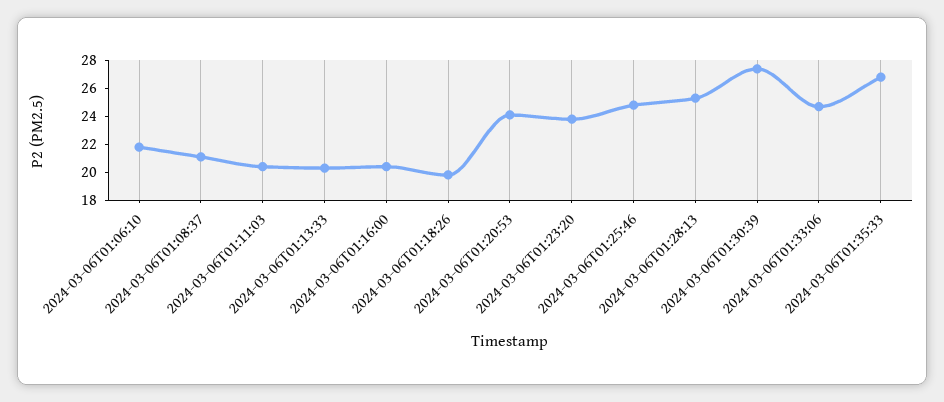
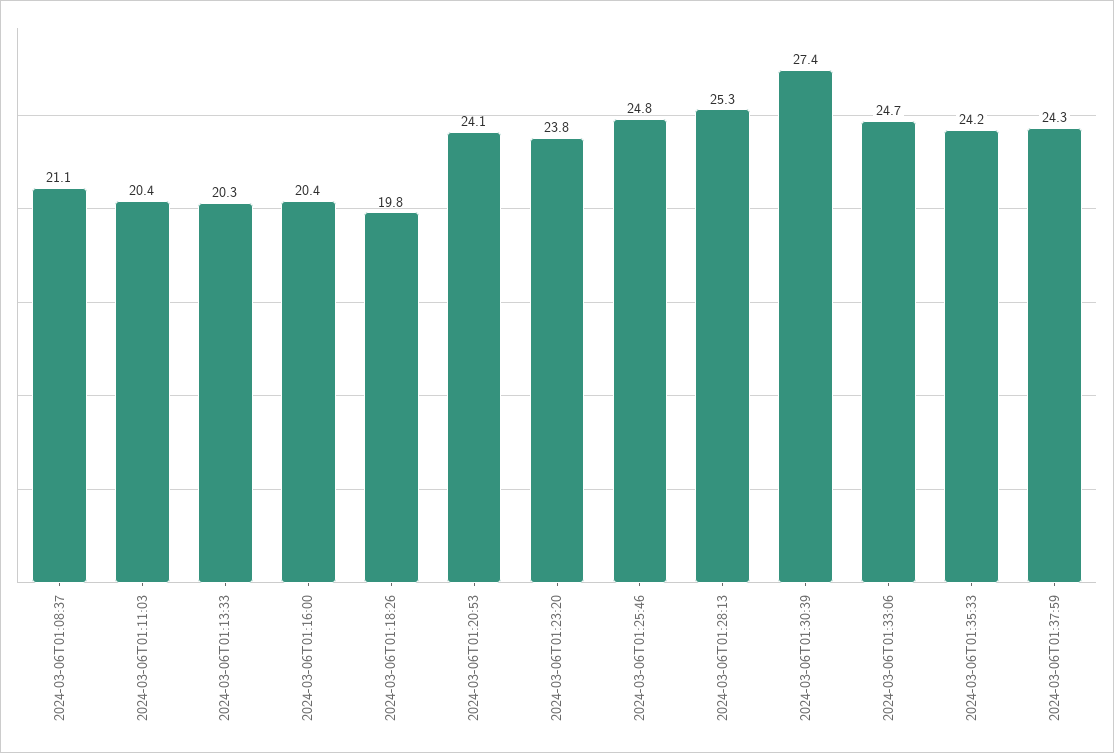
2024-03-06T01:06:10: 22 -> none
2024-03-06T01:35:33: 27 -> 24.2
2024-03-06T01:37:59: none -> 24.3

